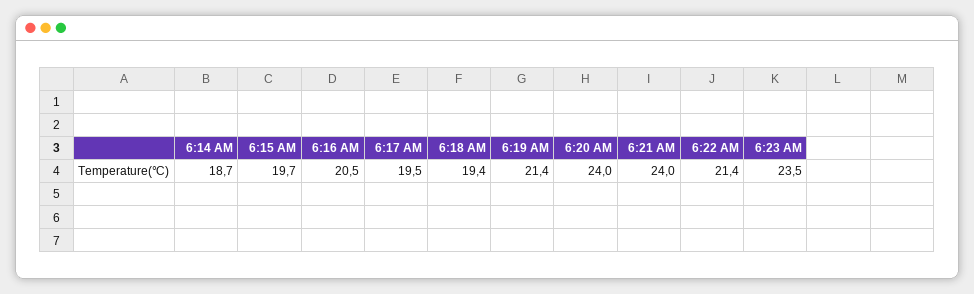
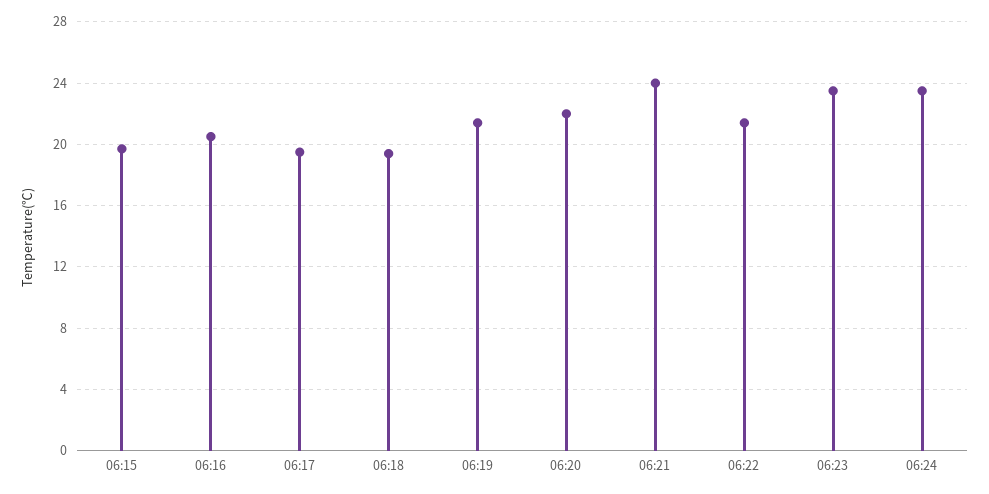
6:14 AM: 18.7 -> none
6:20 AM: 24 -> 22
06:24: none -> 23.5

